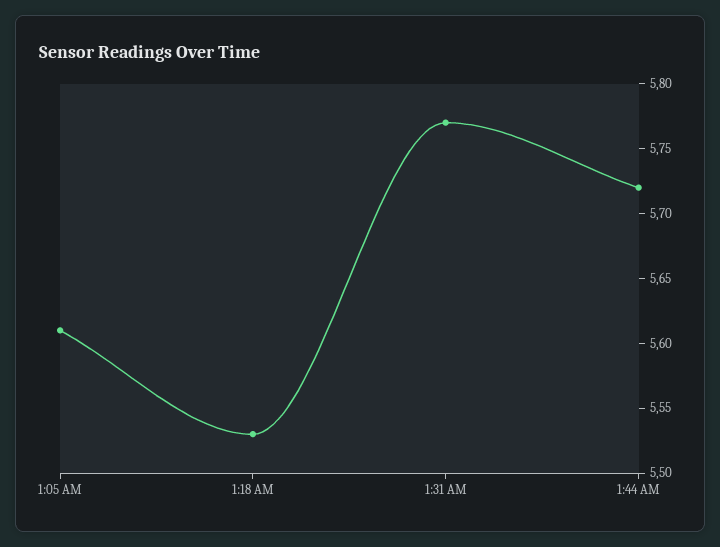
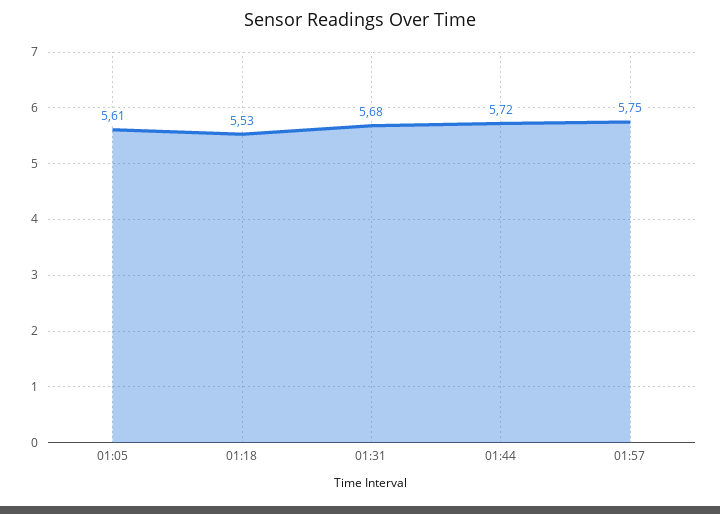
1:31 AM: 5.77 -> 5.68
01:57: none -> 5.75

